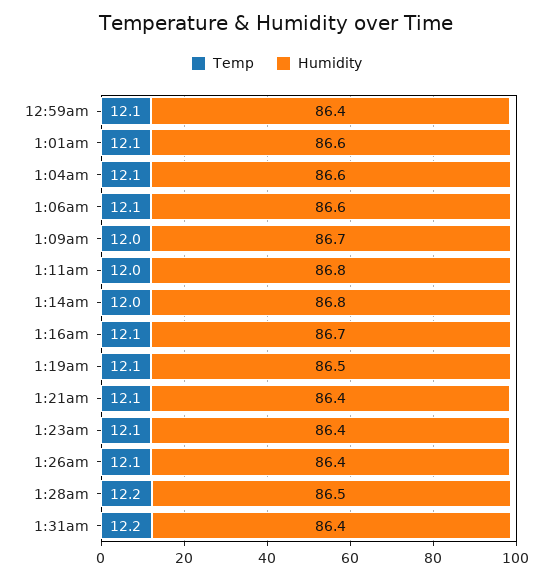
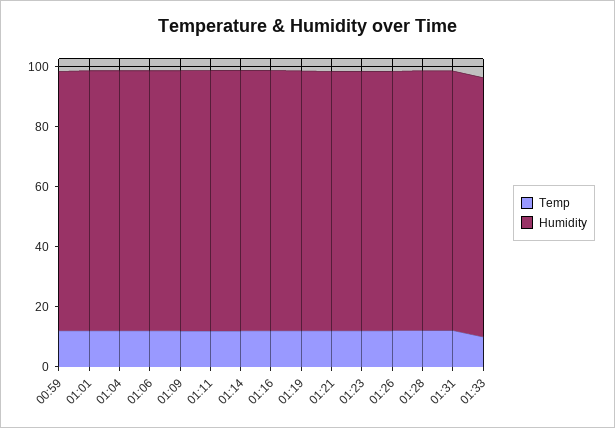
Temp, 01:33: none -> 10
Humidity, 01:33: none -> 85

